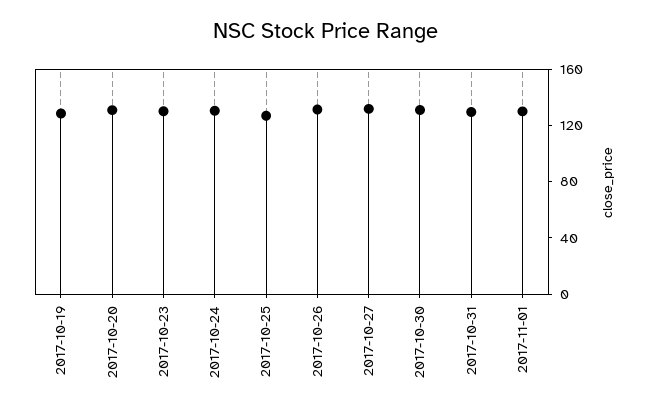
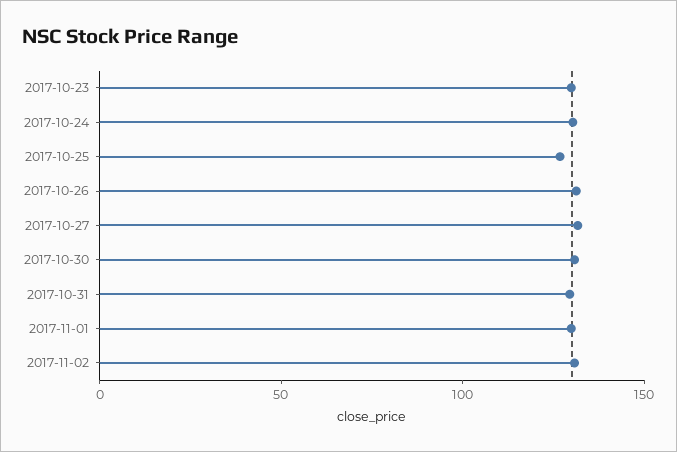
2017-10-19: 130 -> none
2017-10-20: 130 -> none
2017-11-02: none -> 130

